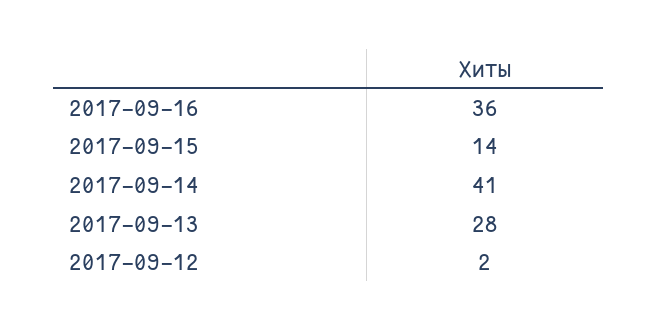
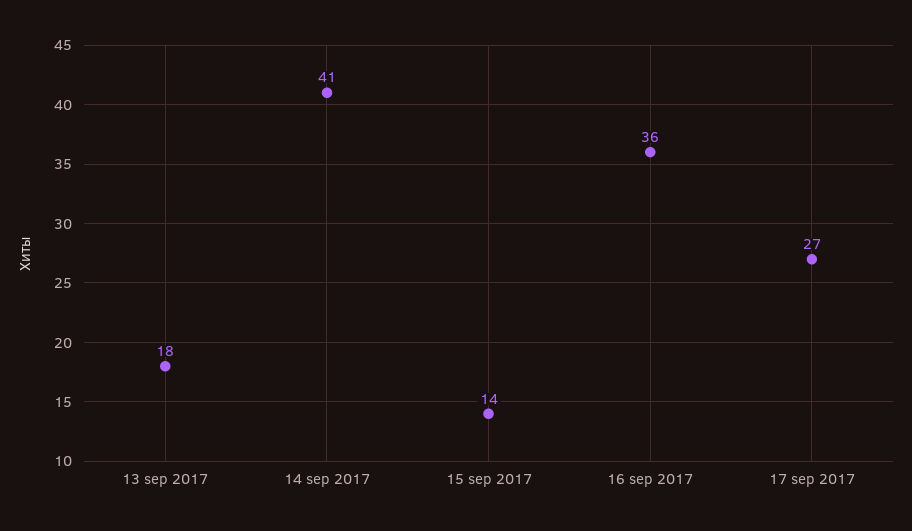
2017-09-13: 28 -> 18
2017-09-12: 2 -> none
17 sep 2017: none -> 27

